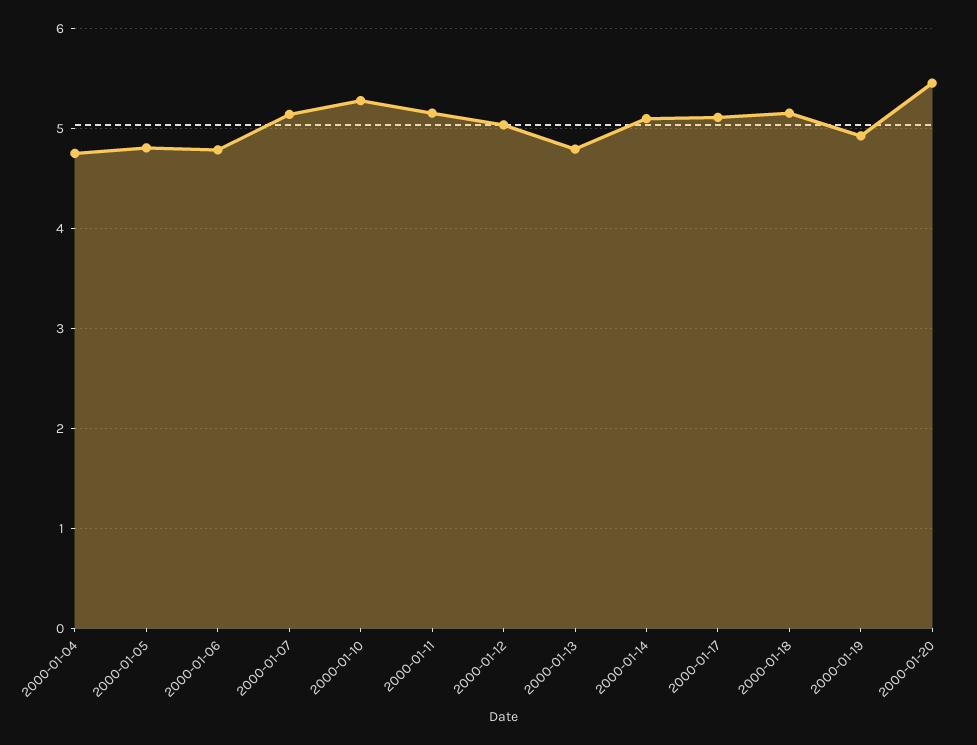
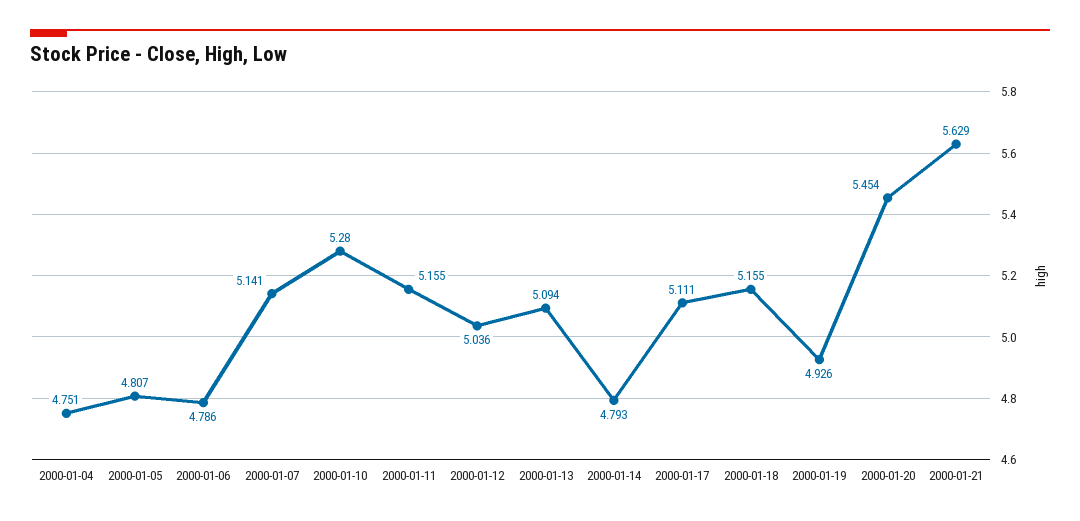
2000-01-13: 4.8 -> 5.094
2000-01-14: 5.1 -> 4.793
2000-01-21: none -> 5.629

